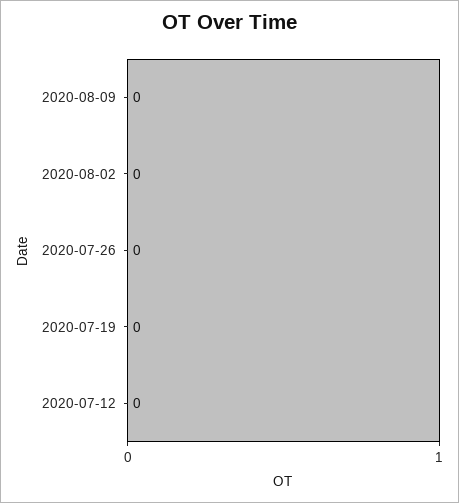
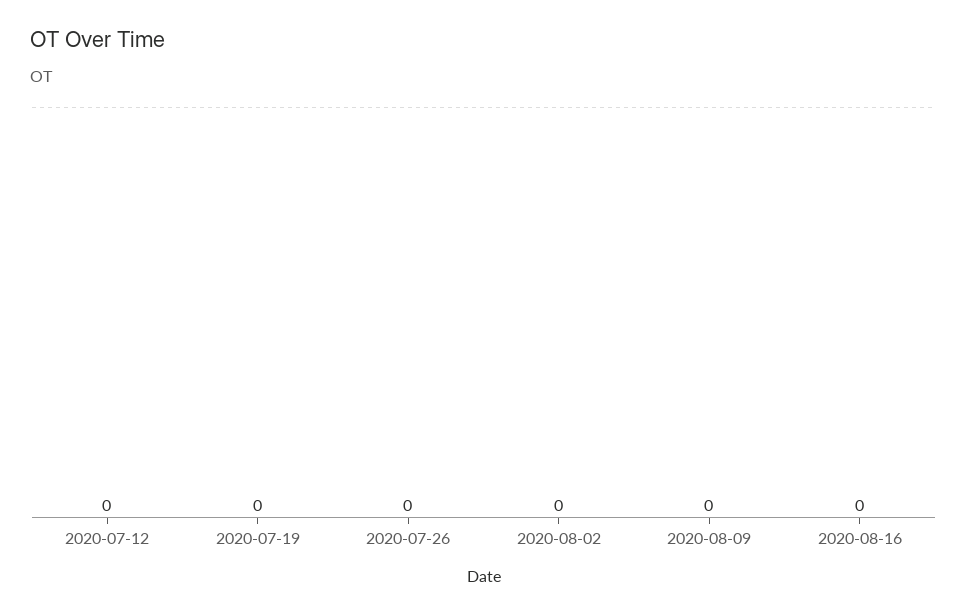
2020-08-16: none -> 0

